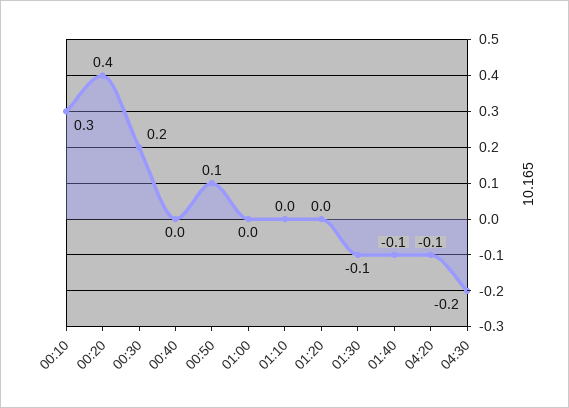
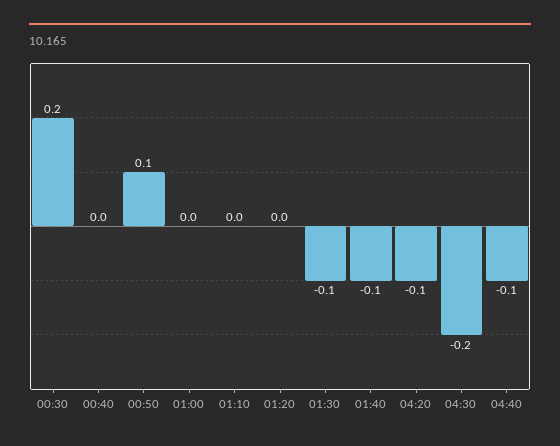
00:10: 0.3 -> none
00:20: 0.4 -> none
04:40: none -> -0.1

